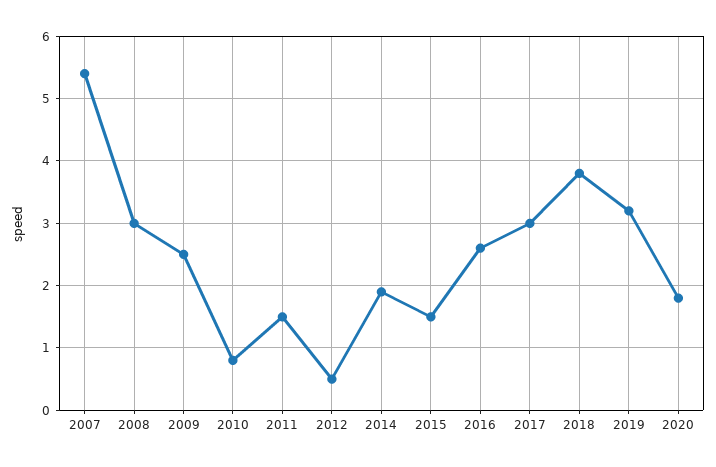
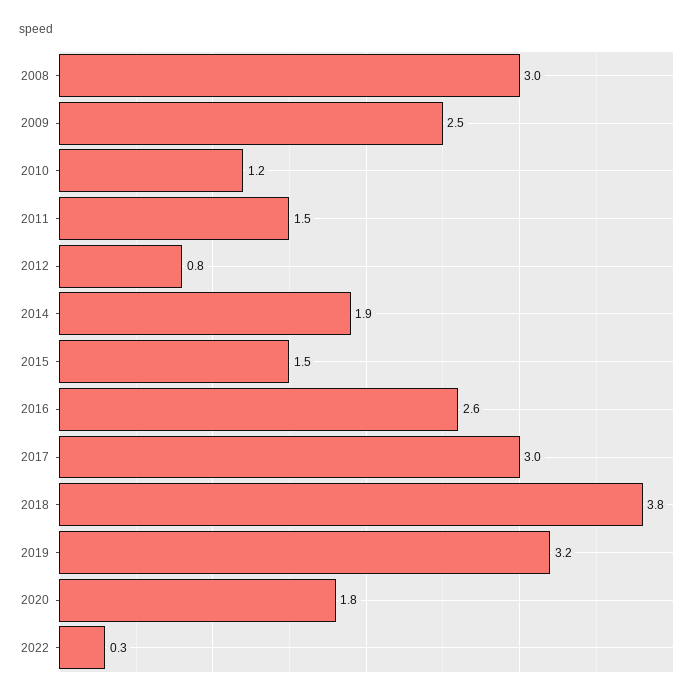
2007: 5.4 -> none
2010: 0.8 -> 1.2
2012: 0.5 -> 0.8
2022: none -> 0.3

